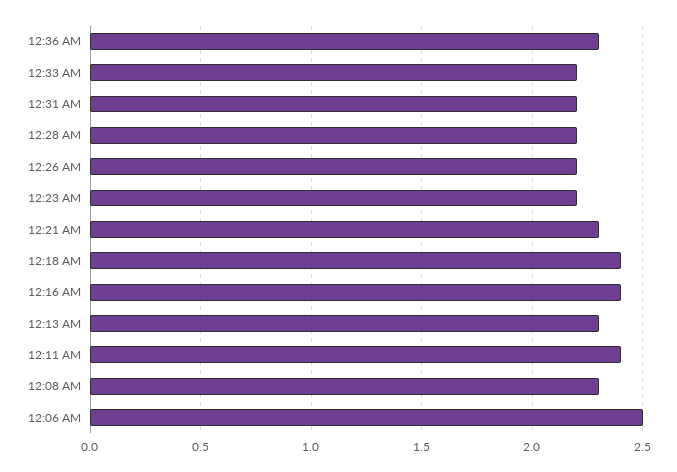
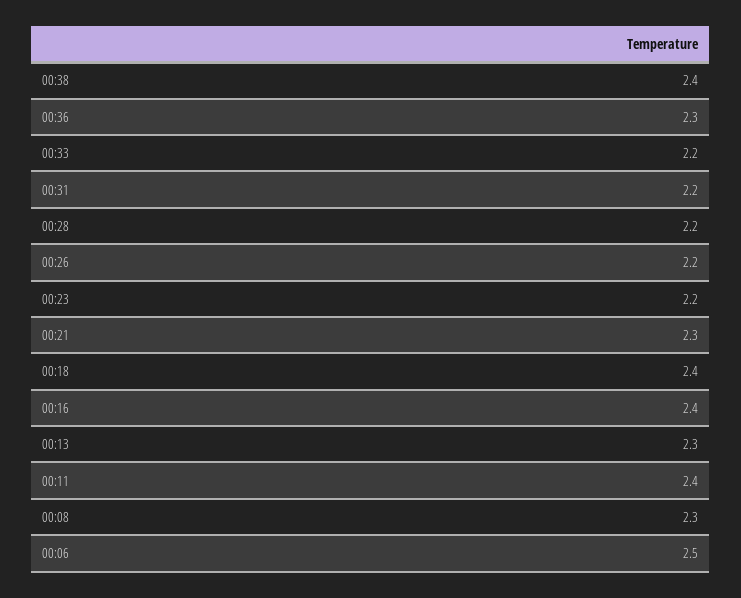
00:38: none -> 2.4

